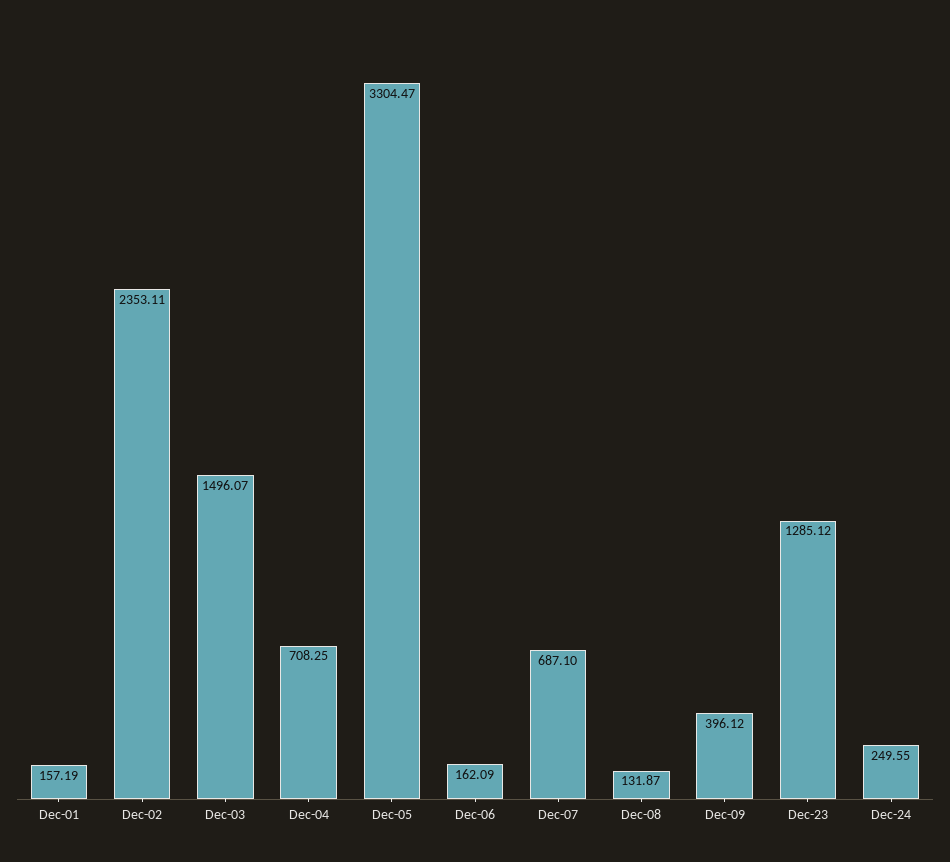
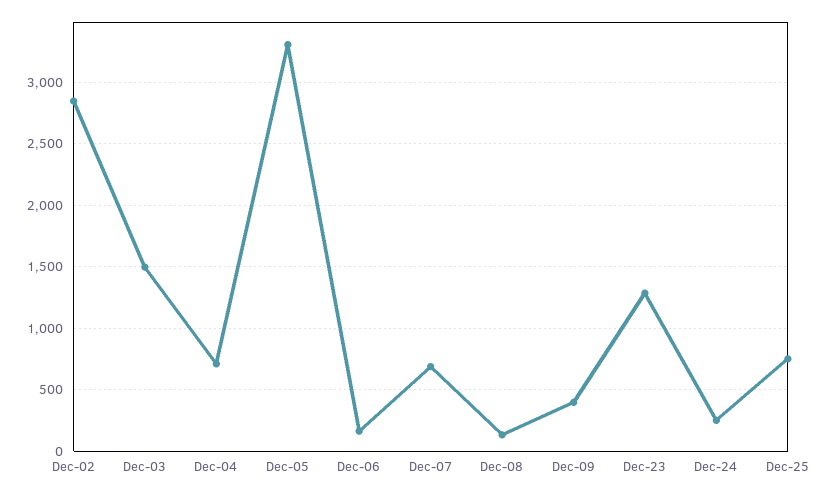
Dec-01: 157.19 -> none
Dec-02: 2353.11 -> 2850
Dec-25: none -> 750

